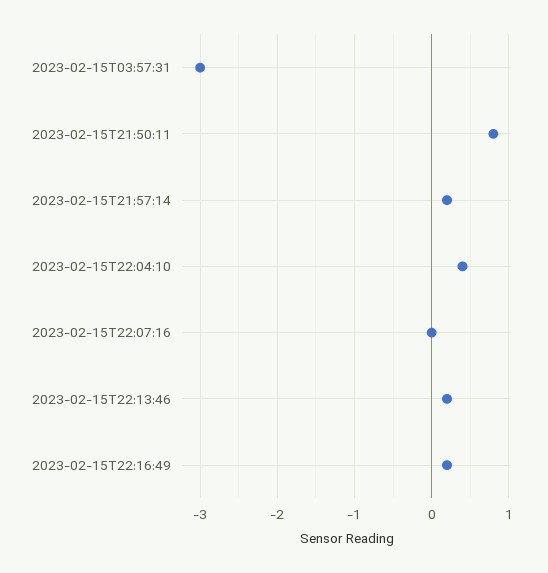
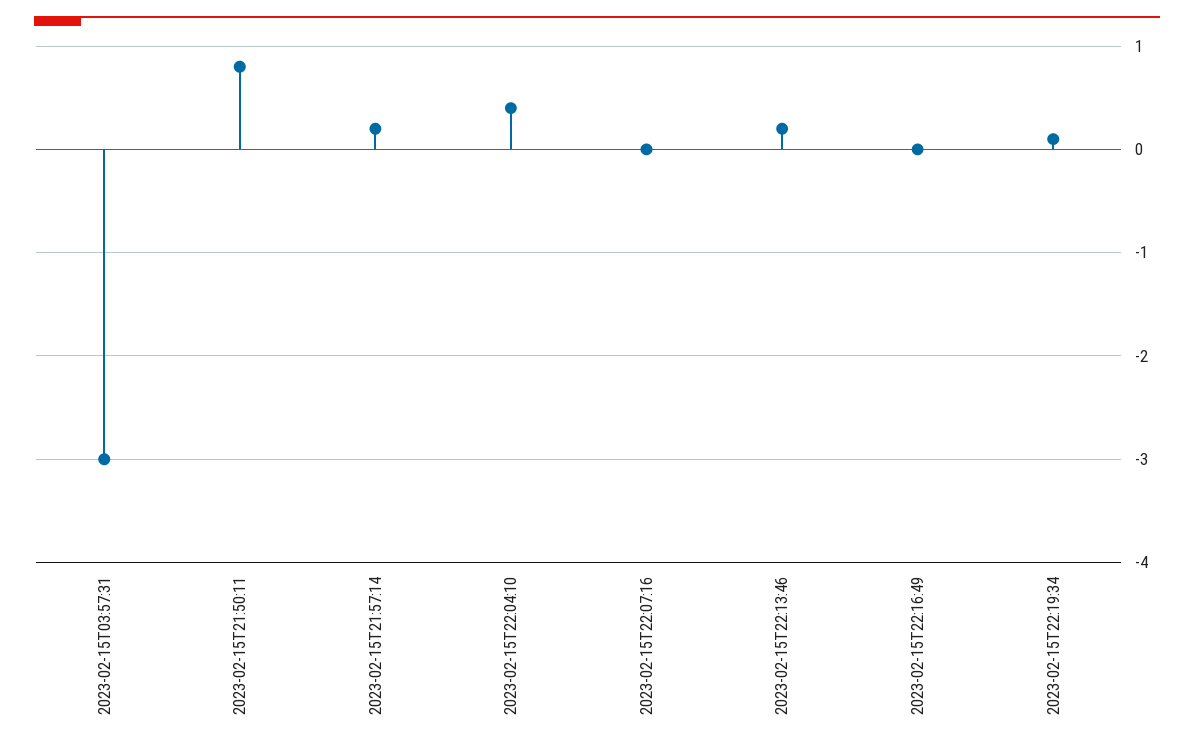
2023-02-15T22:16:49: 0.2 -> 0
2023-02-15T22:19:34: none -> 0.1

